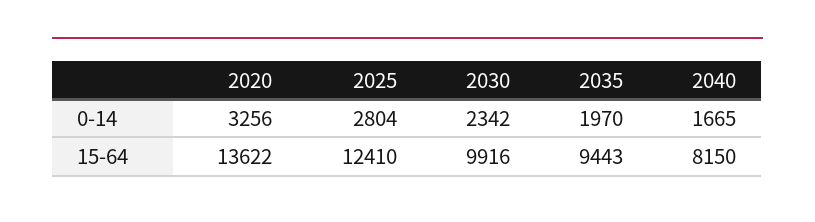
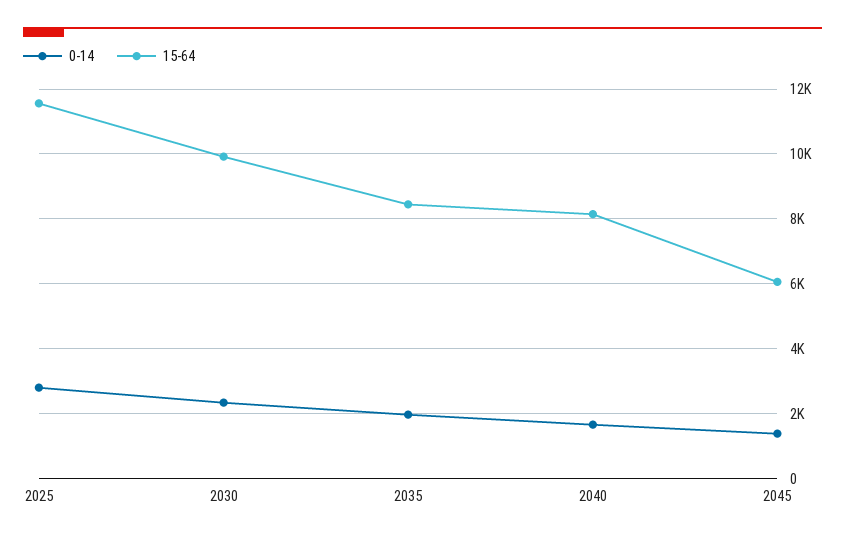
0-14, 2020: 3256 -> none
15-64, 2020: 13622 -> none
15-64, 2025: 12410 -> 11600
15-64, 2035: 9443 -> 8400
0-14, 2045: none -> 1400
15-64, 2045: none -> 6000

